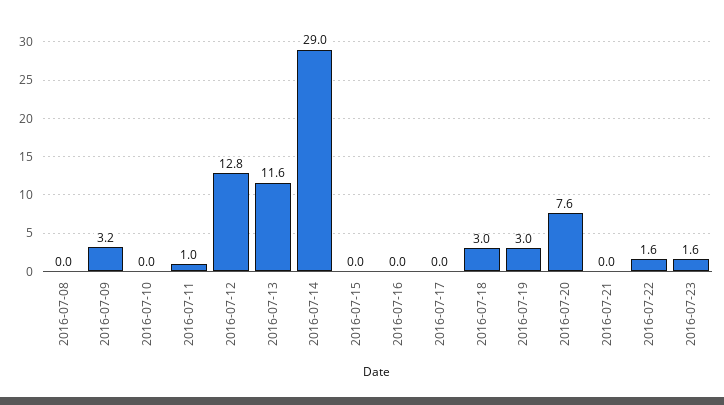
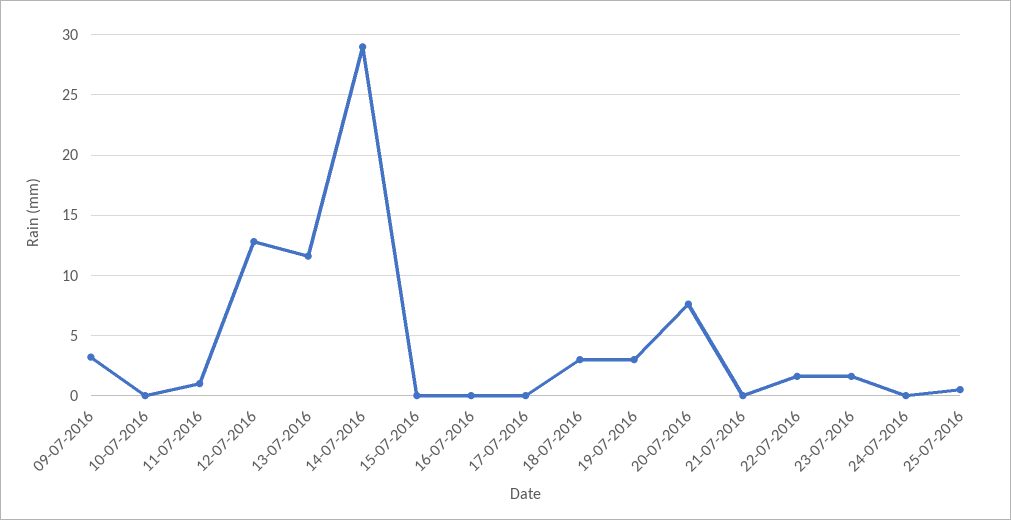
2016-07-08: 0 -> none
24-07-2016: none -> 0
25-07-2016: none -> 0.5

